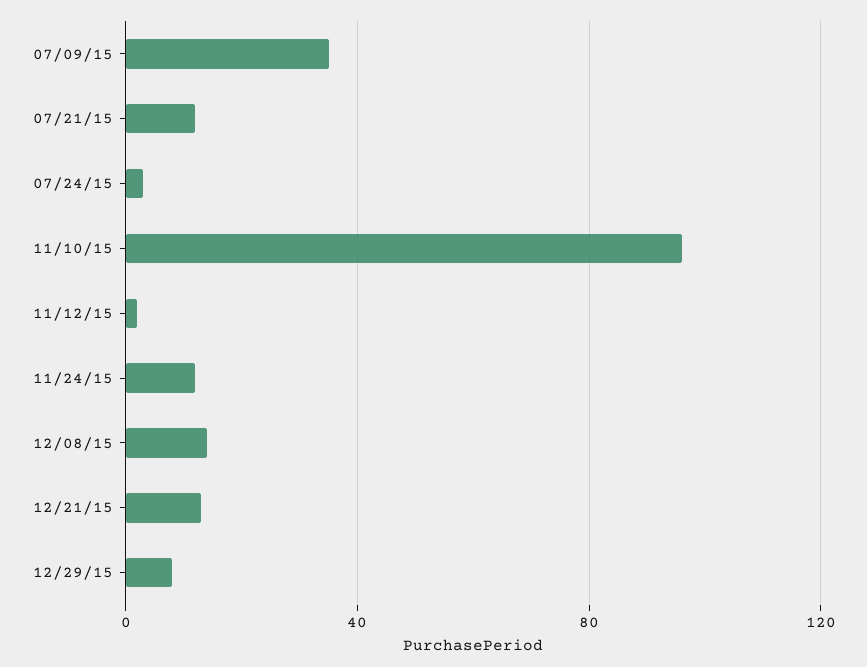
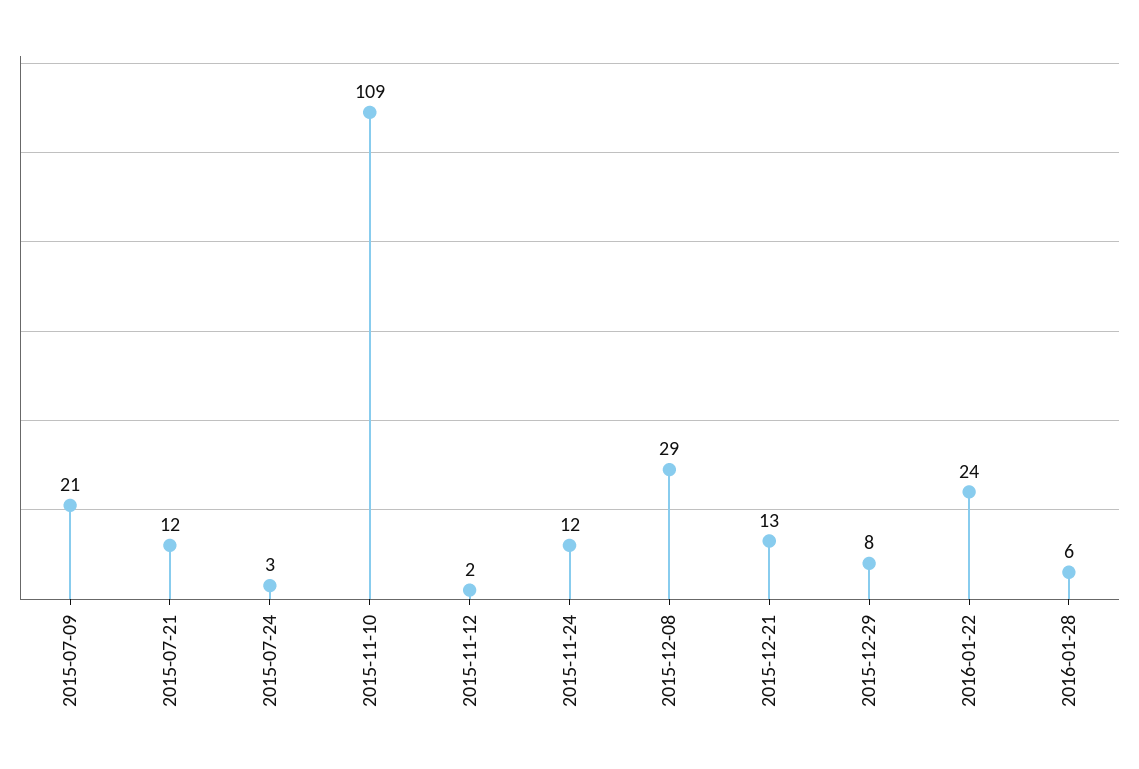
07/09/15: 35 -> 21
11/10/15: 95 -> 109
12/08/15: 15 -> 29
2016-01-22: none -> 24
2016-01-28: none -> 6

